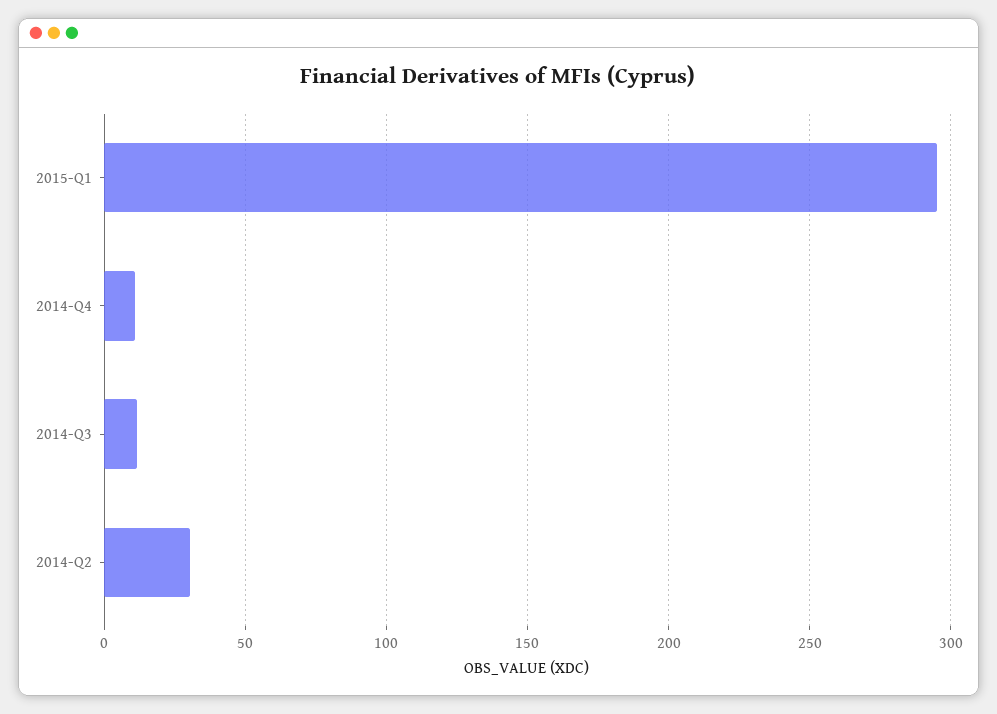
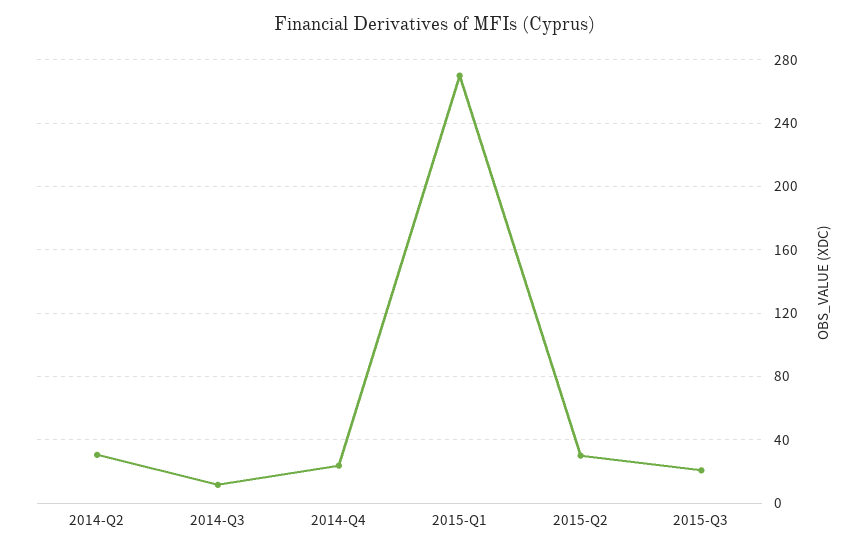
2015-Q1: 295 -> 270
2014-Q4: 10 -> 25
2015-Q2: none -> 30
2015-Q3: none -> 20

